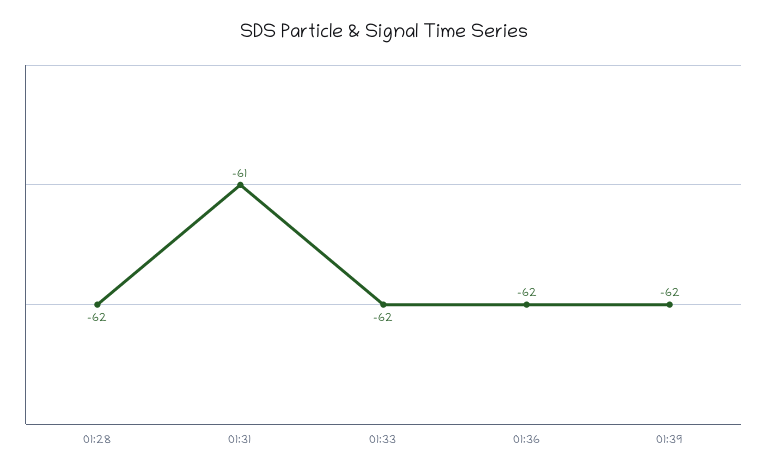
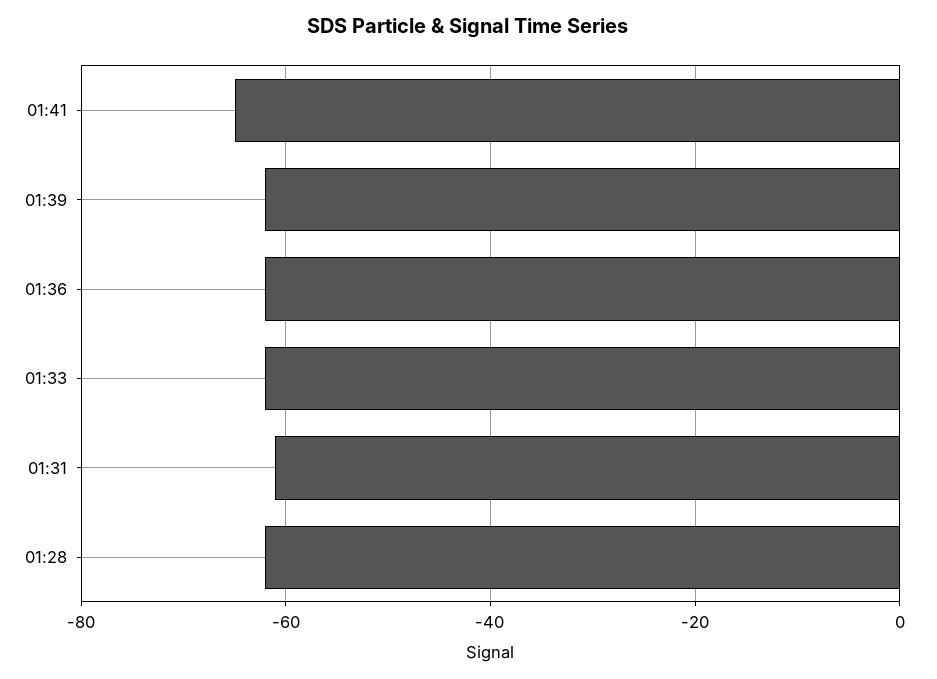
01:41: none -> -65

